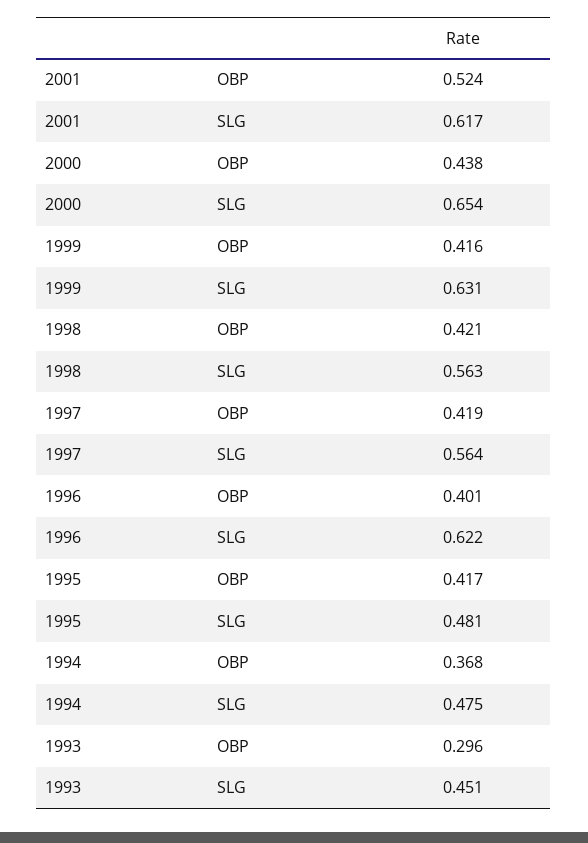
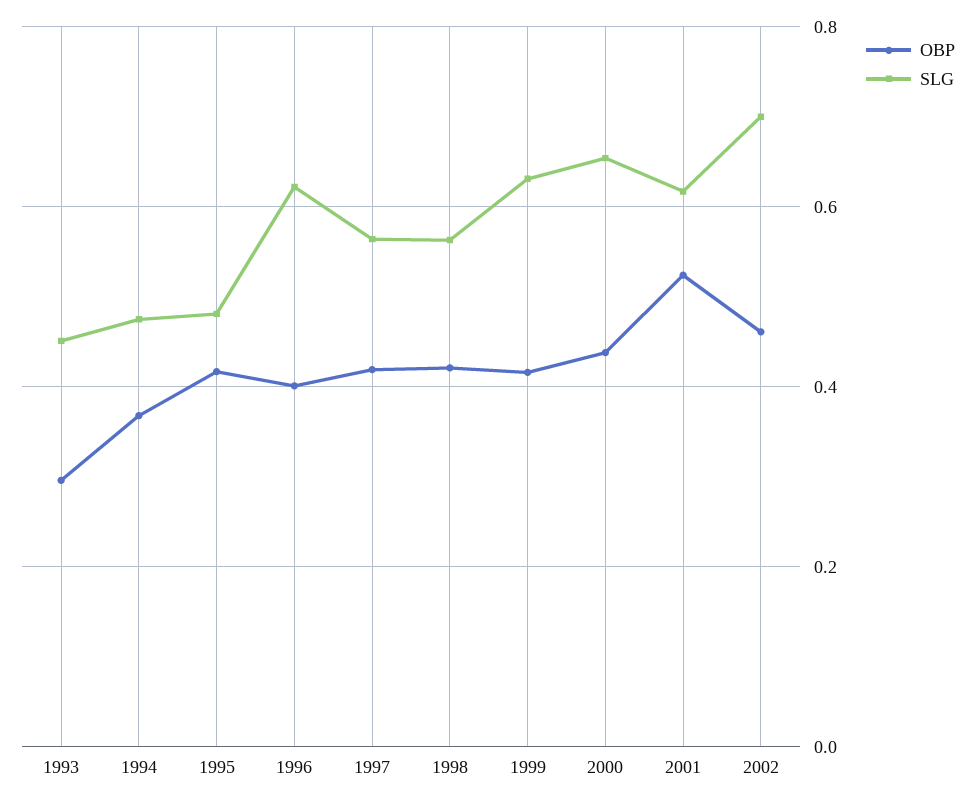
OBP, 2002: none -> 0.46
SLG, 2002: none -> 0.7

